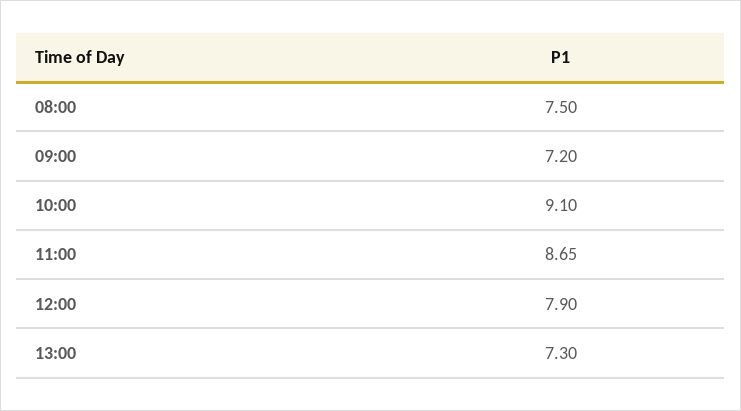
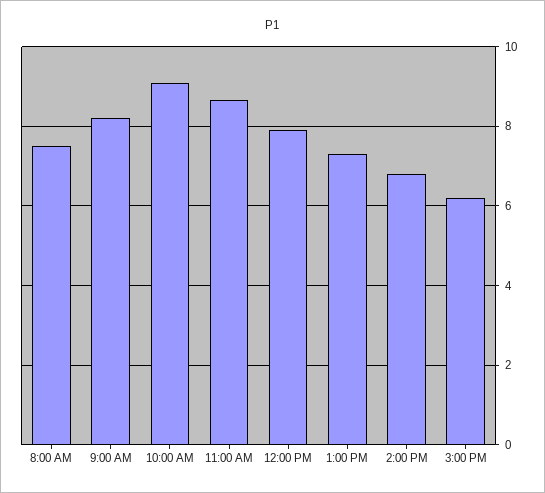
09:00: 7.2 -> 8.2
2:00 PM: none -> 6.8
3:00 PM: none -> 6.2

